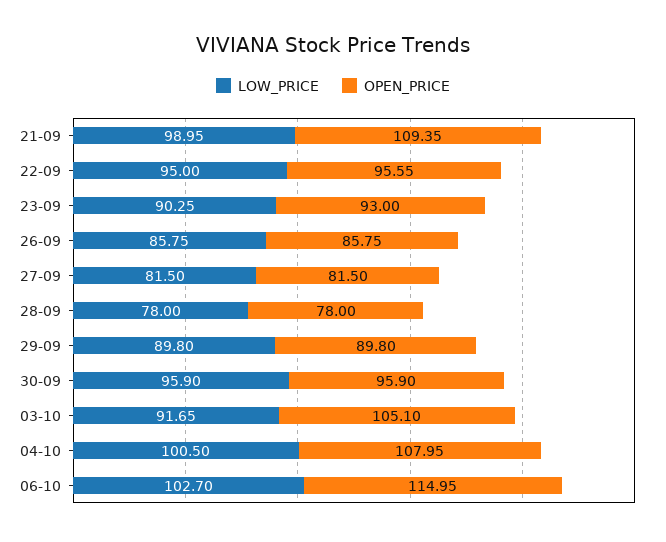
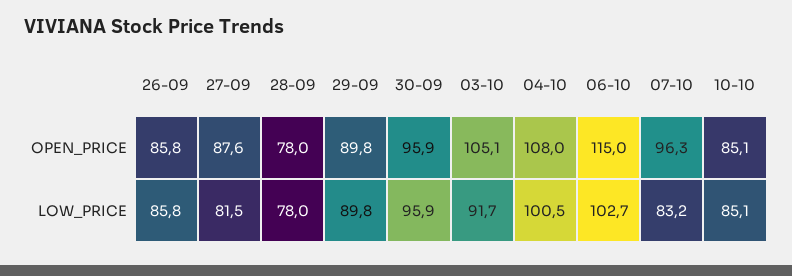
LOW_PRICE, 21-09: 98.95 -> none
OPEN_PRICE, 21-09: 109.35 -> none
LOW_PRICE, 22-09: 95 -> none
OPEN_PRICE, 22-09: 95.55 -> none
LOW_PRICE, 23-09: 90.25 -> none
OPEN_PRICE, 23-09: 93 -> none
OPEN_PRICE, 27-09: 81.5 -> 87.6
OPEN_PRICE, 07-10: none -> 96.3
OPEN_PRICE, 10-10: none -> 85.1
LOW_PRICE, 07-10: none -> 83.2
LOW_PRICE, 10-10: none -> 85.1

